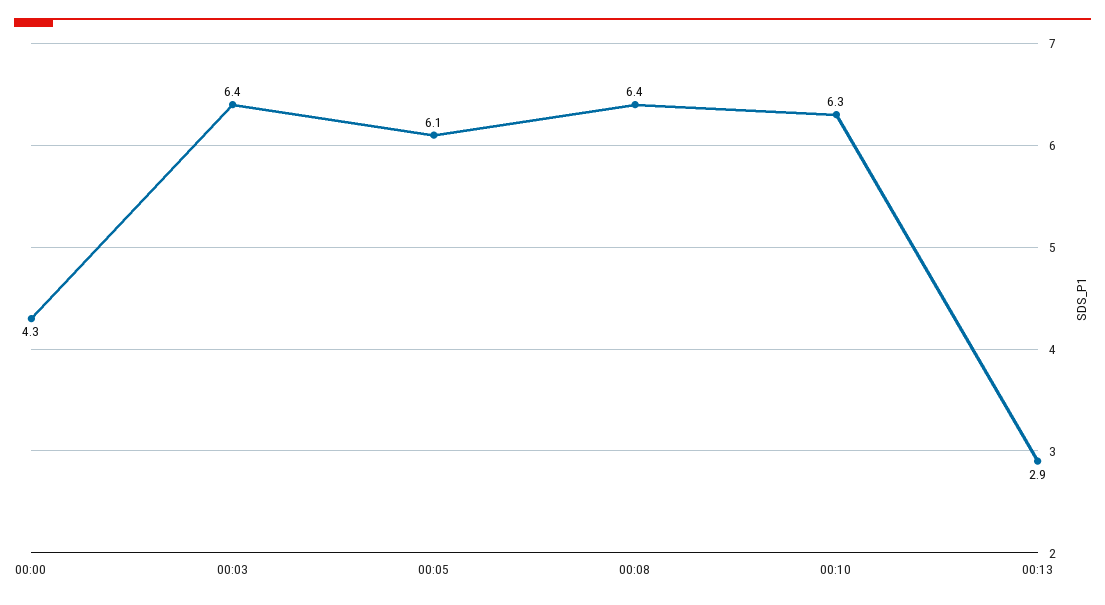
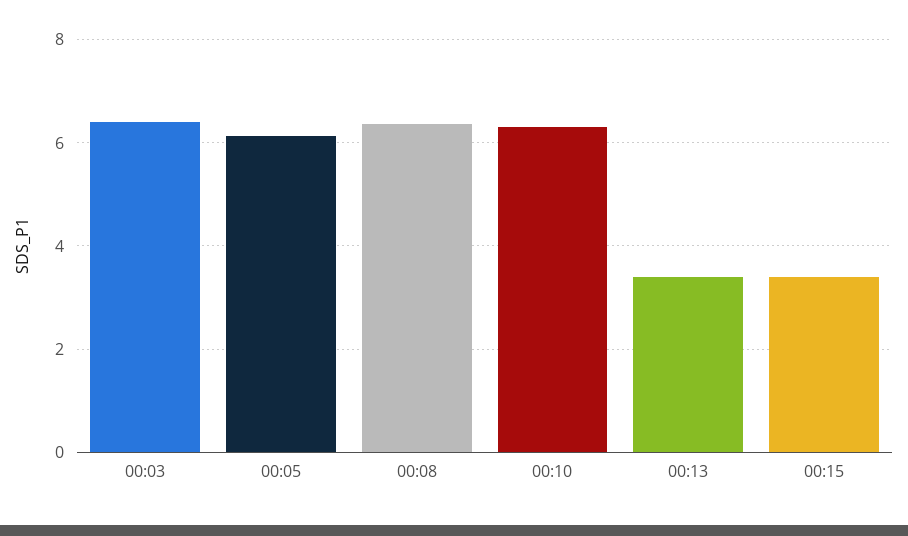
00:00: 4.3 -> none
00:13: 2.9 -> 3.4
00:15: none -> 3.4

